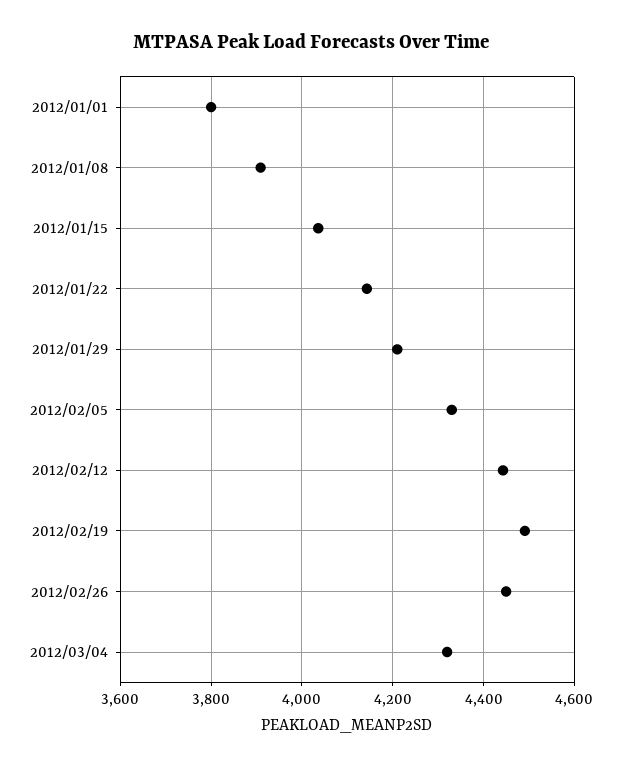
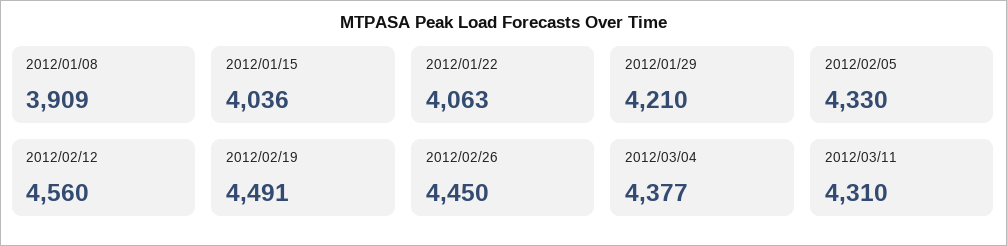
2012/01/01: 3800 -> none
2012/01/22: 4140 -> 4063
2012/02/12: 4440 -> 4560
2012/03/04: 4320 -> 4377
2012/03/11: none -> 4310

